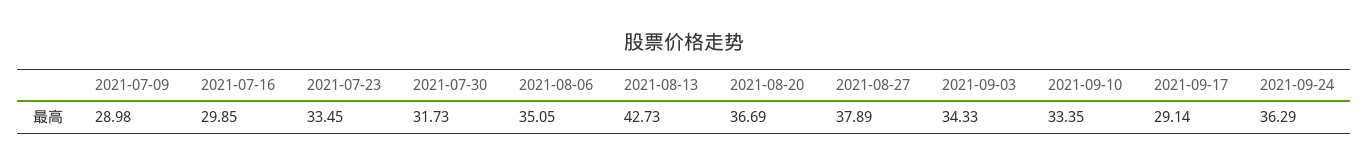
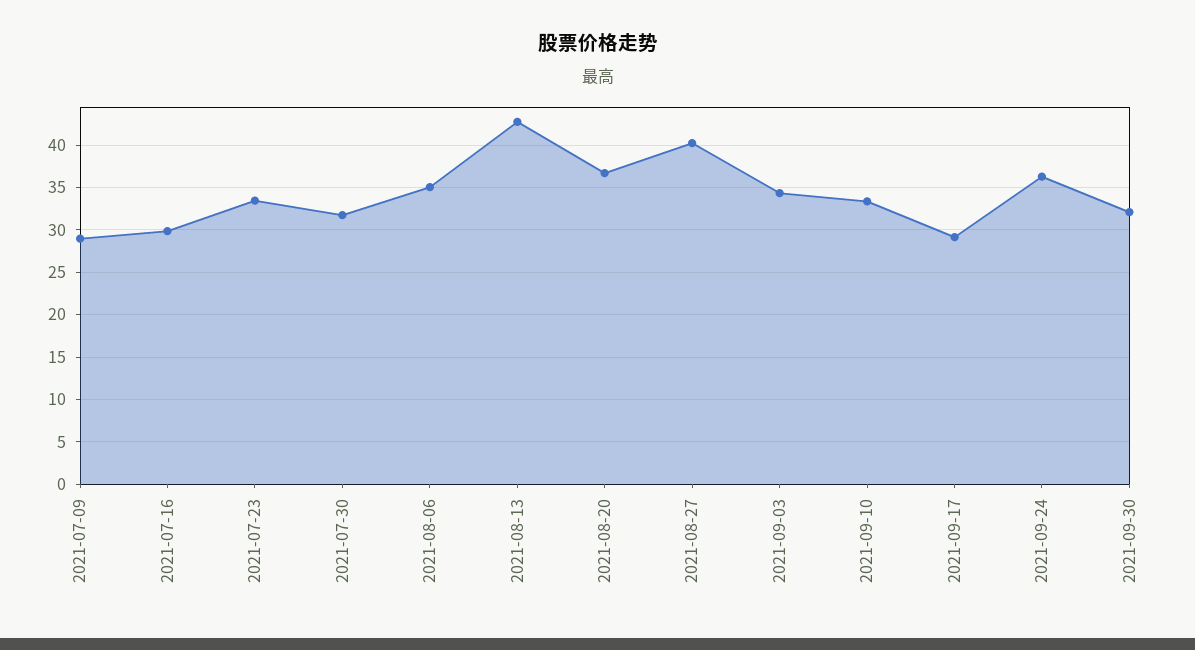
2021-08-27: 37.89 -> 40
2021-09-30: none -> 32

